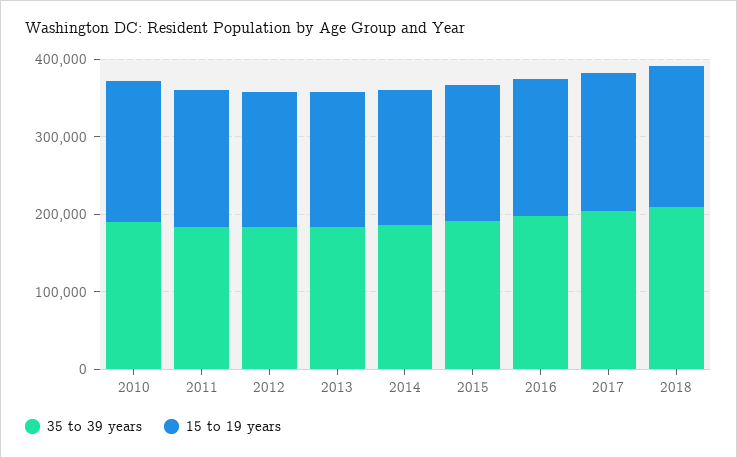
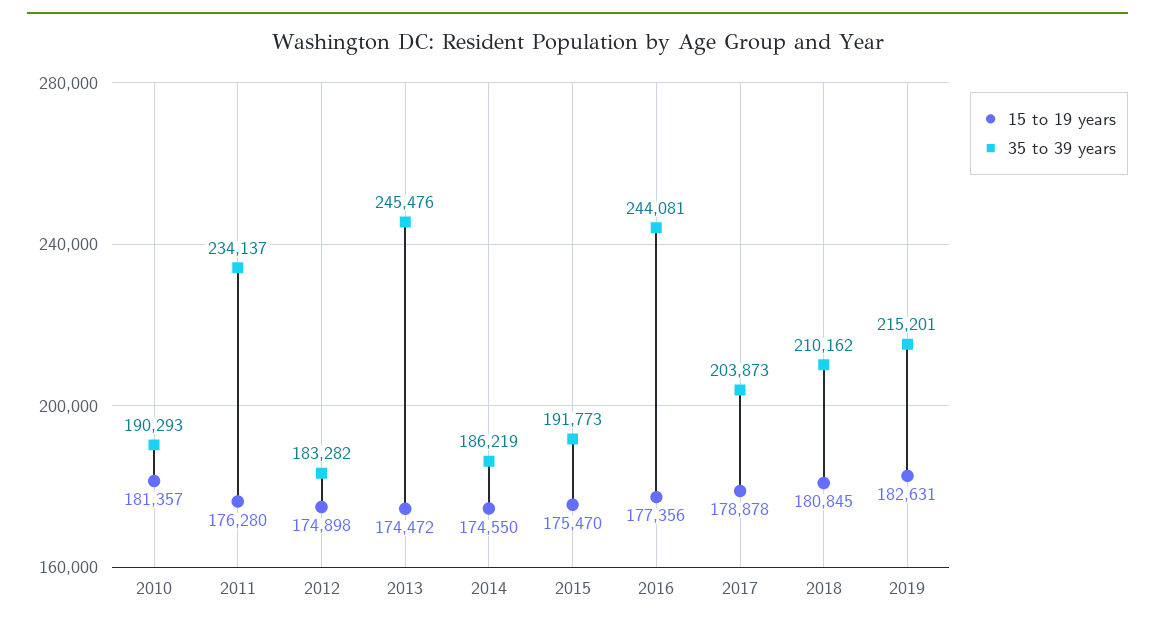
35 to 39 years, 2011: 180000 -> 234137
35 to 39 years, 2013: 180000 -> 245476
35 to 39 years, 2016: 200000 -> 244081
15 to 19 years, 2019: none -> 182631
35 to 39 years, 2019: none -> 215201

